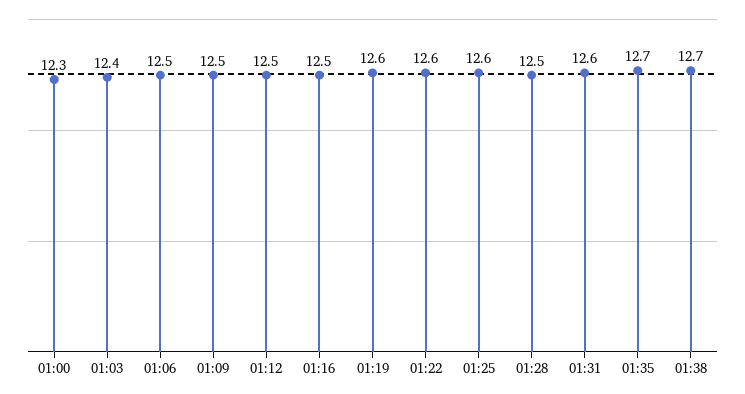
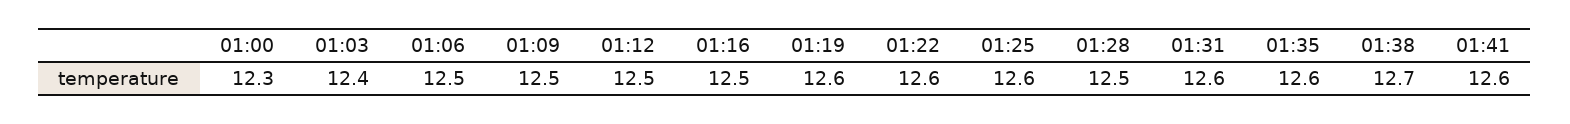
01:35: 12.7 -> 12.6
01:41: none -> 12.6

